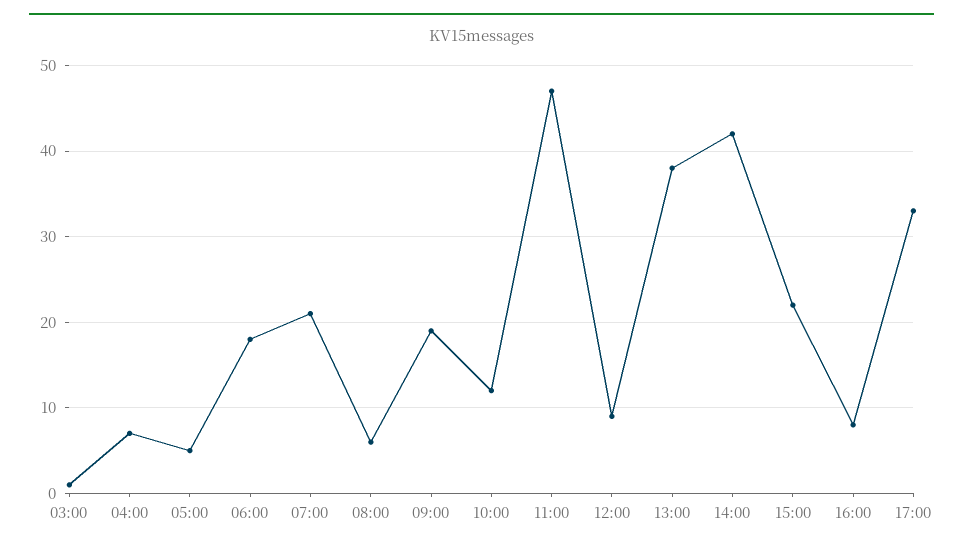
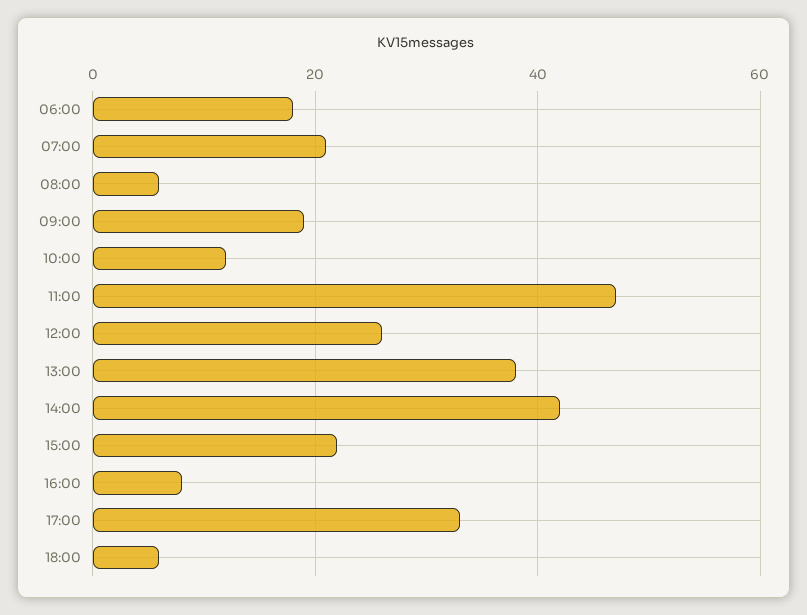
03:00: 1 -> none
04:00: 7 -> none
05:00: 5 -> none
12:00: 9 -> 25
18:00: none -> 5

